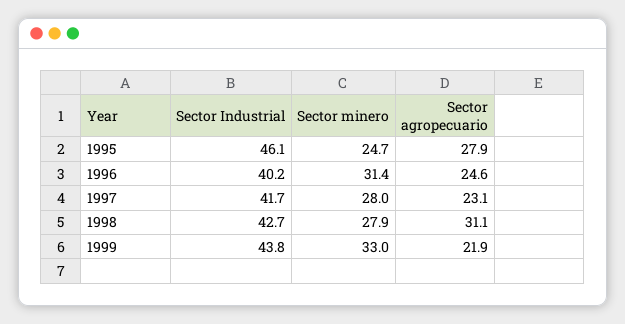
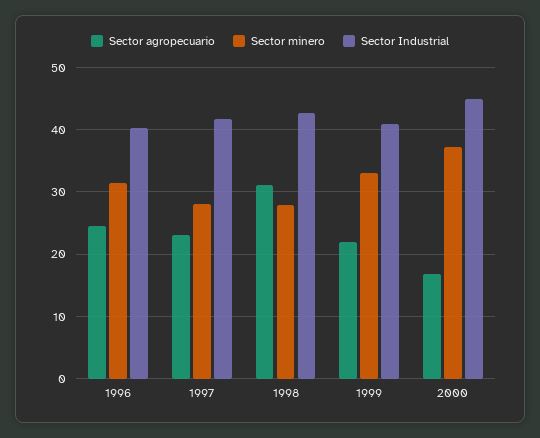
Sector Industrial, 1995: 46.1 -> none
Sector minero, 1995: 24.7 -> none
Sector agropecuario, 1995: 27.9 -> none
Sector Industrial, 1999: 43.8 -> 41
Sector agropecuario, 2000: none -> 17
Sector minero, 2000: none -> 37
Sector Industrial, 2000: none -> 45

